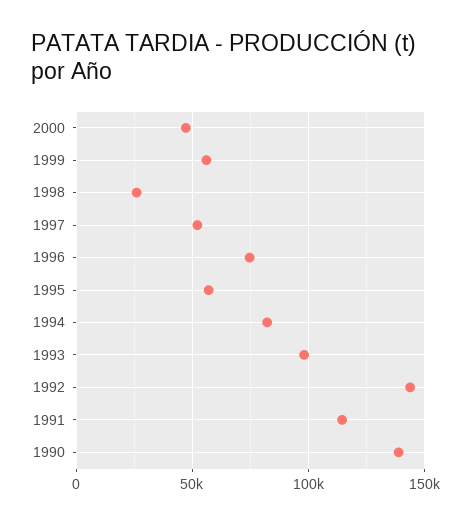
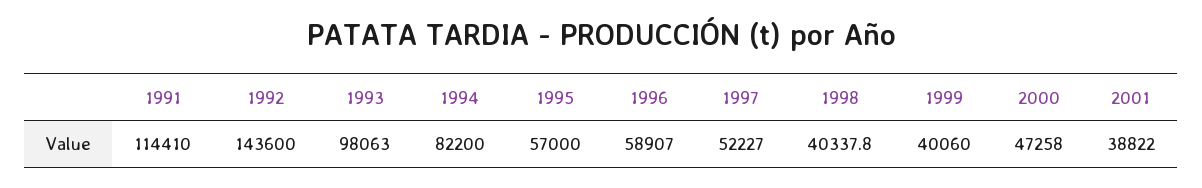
1999: 55000 -> 40060
1998: 25000 -> 40337.8
1996: 75000 -> 58907
1990: 140000 -> none
2001: none -> 38822

